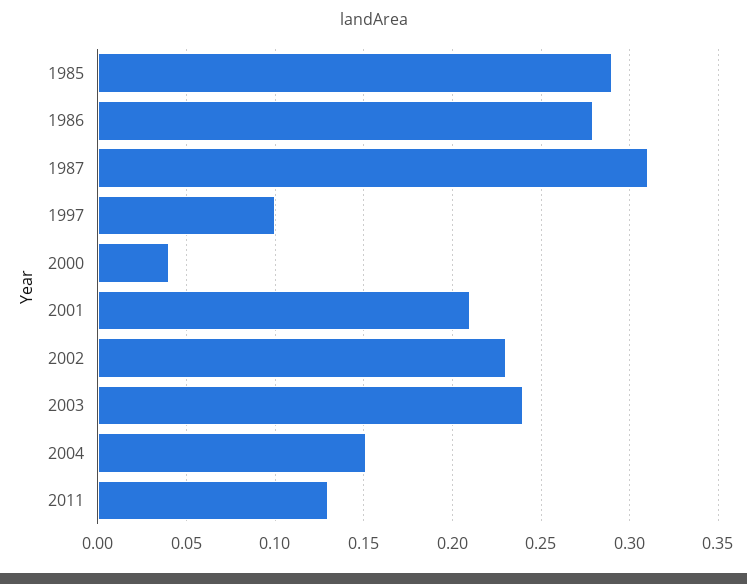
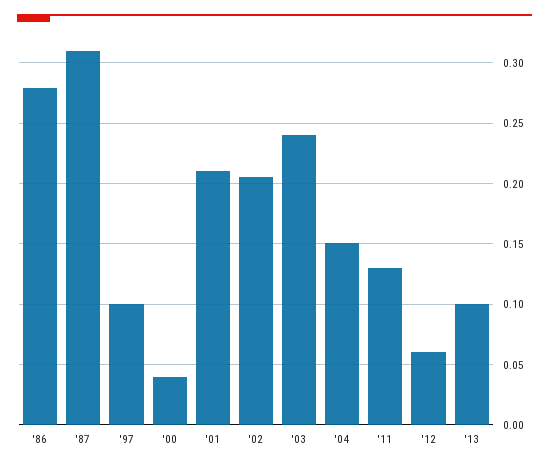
1985: 0.29 -> none
2002: 0.23 -> 0.205
'12: none -> 0.06
'13: none -> 0.1

